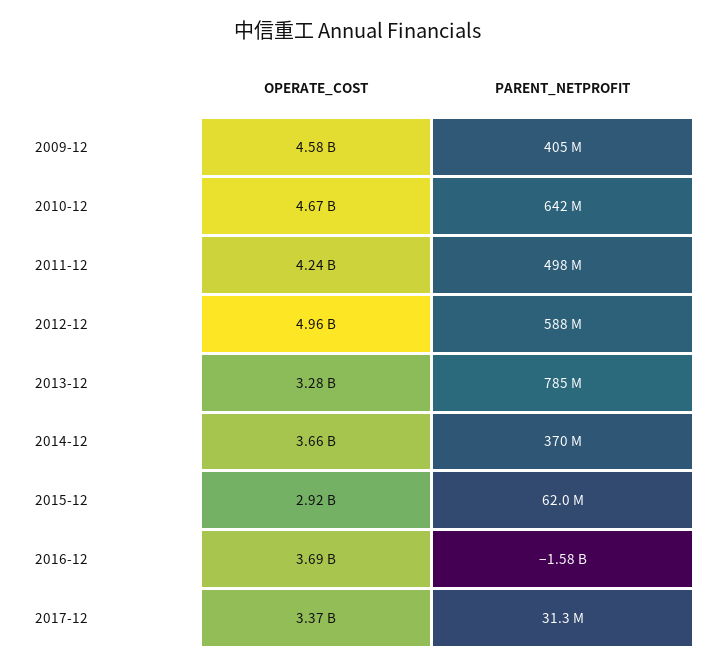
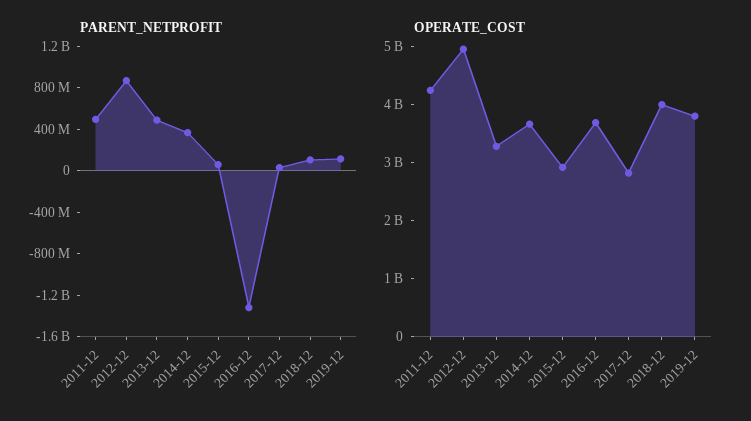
OPERATE_COST, 2009-12: 4580000000 -> none
PARENT_NETPROFIT, 2009-12: 405000000 -> none
OPERATE_COST, 2010-12: 4670000000 -> none
PARENT_NETPROFIT, 2010-12: 642000000 -> none
PARENT_NETPROFIT, 2012-12: 588000000 -> 900000000
PARENT_NETPROFIT, 2013-12: 785000000 -> 500000000
PARENT_NETPROFIT, 2016-12: -1580000000 -> -1300000000
OPERATE_COST, 2017-12: 3370000000 -> 2800000000
PARENT_NETPROFIT, 2018-12: none -> 100000000
PARENT_NETPROFIT, 2019-12: none -> 100000000
OPERATE_COST, 2018-12: none -> 4000000000
OPERATE_COST, 2019-12: none -> 3800000000

